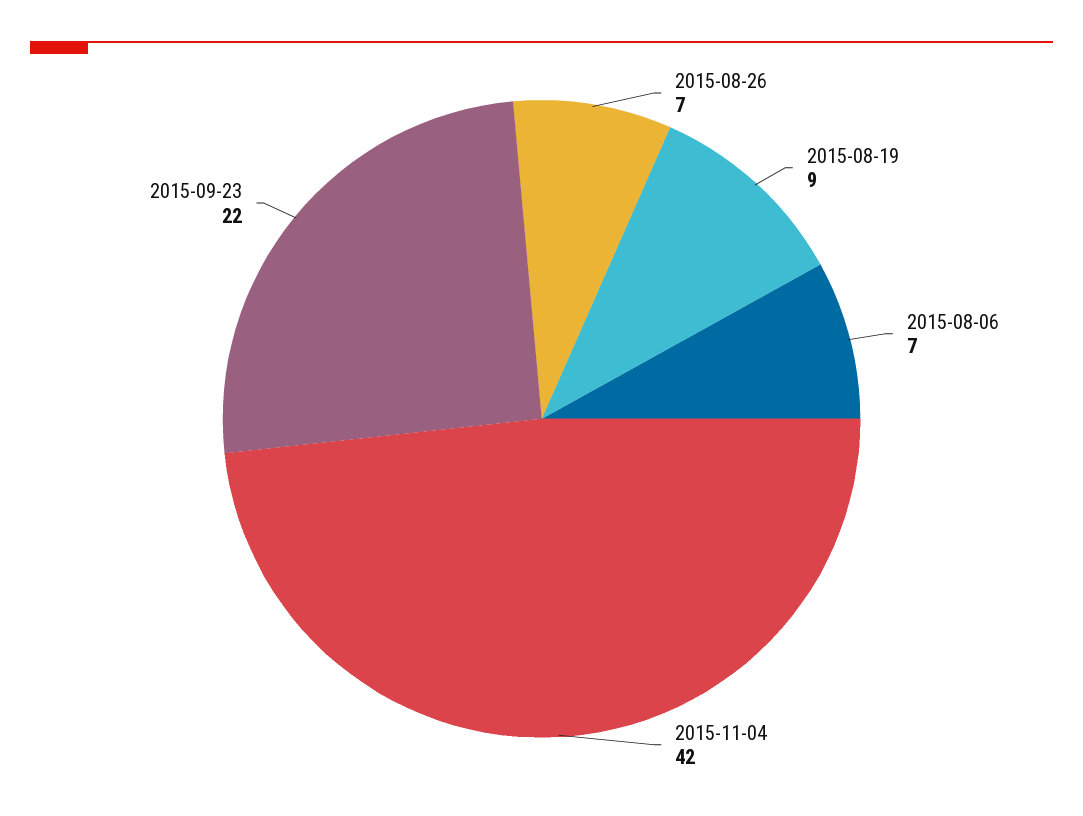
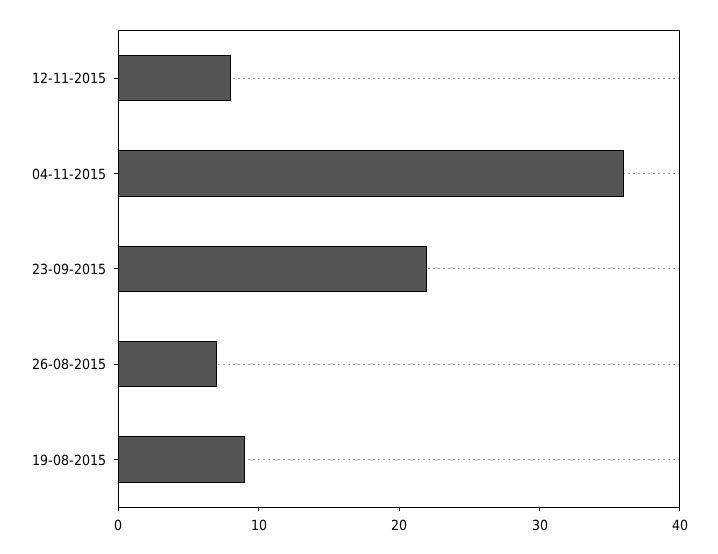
2015-08-06: 7 -> none
2015-11-04: 42 -> 36
12-11-2015: none -> 8

